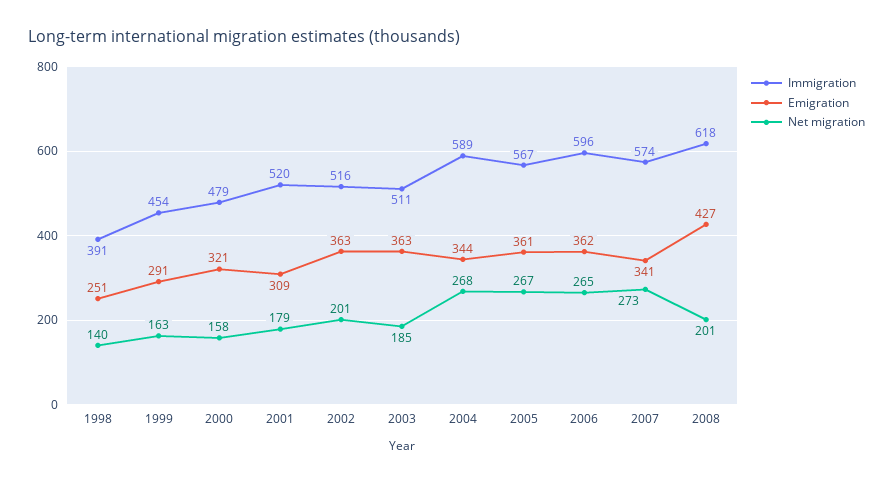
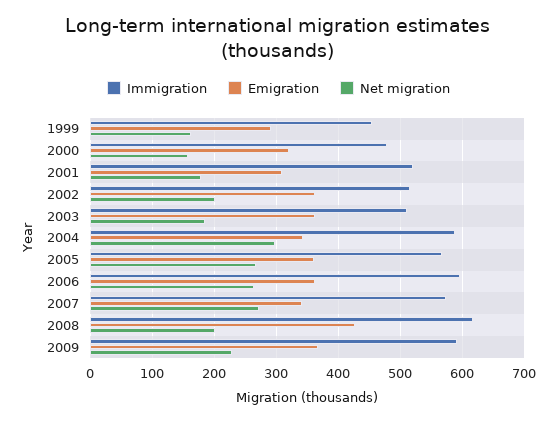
Immigration, 1998: 391 -> none
Emigration, 1998: 251 -> none
Net migration, 1998: 140 -> none
Net migration, 2004: 268 -> 300
Immigration, 2009: none -> 590
Emigration, 2009: none -> 370
Net migration, 2009: none -> 230

